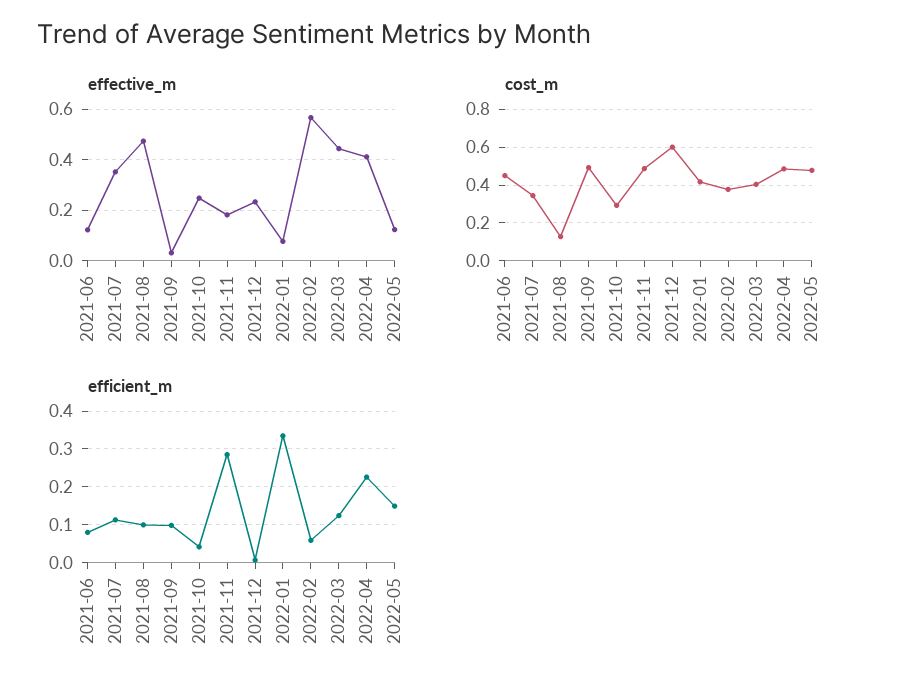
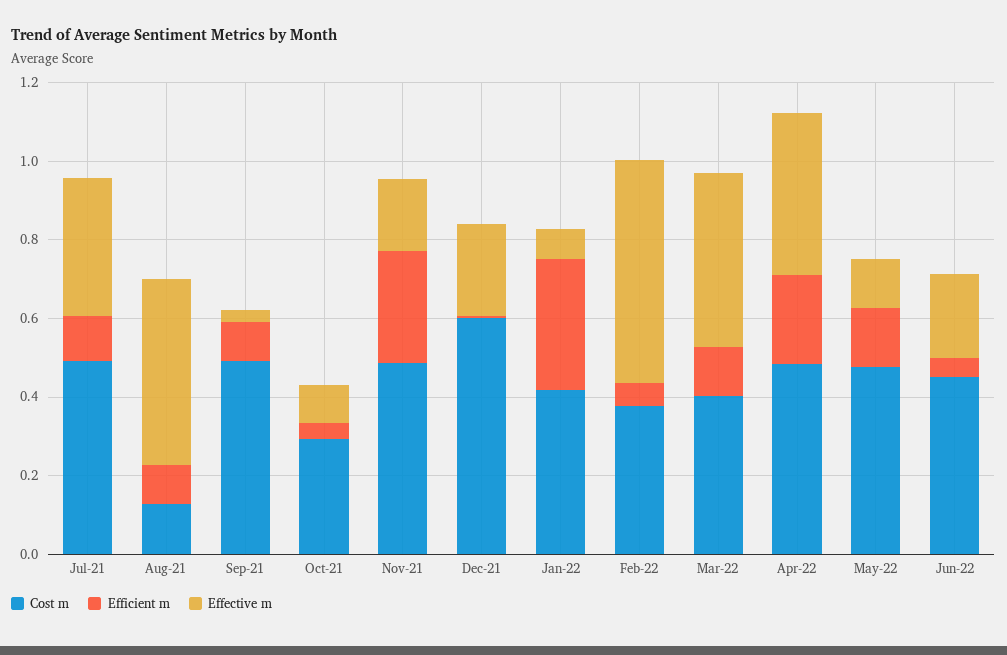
effective_m, 2021-06: 0.125 -> none
effective_m, 2021-10: 0.25 -> 0.1
cost_m, 2021-06: 0.45 -> none
cost_m, 2021-07: 0.35 -> 0.5
efficient_m, 2021-06: 0.08 -> none
cost_m, Jun-22: none -> 0.45
efficient_m, Jun-22: none -> 0.05
effective_m, Jun-22: none -> 0.2

